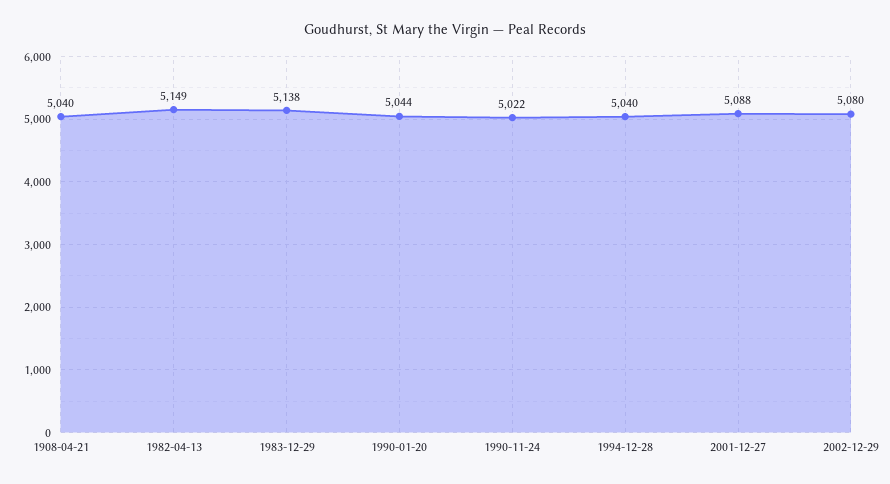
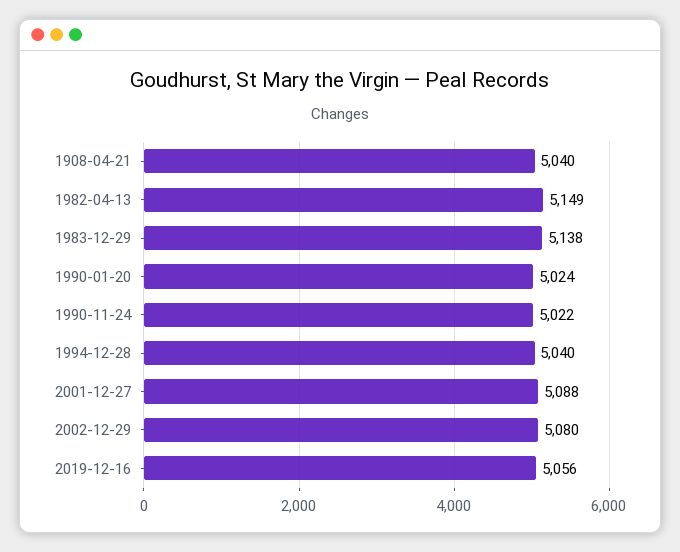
1990-01-20: 5044 -> 5024
2019-12-16: none -> 5056

